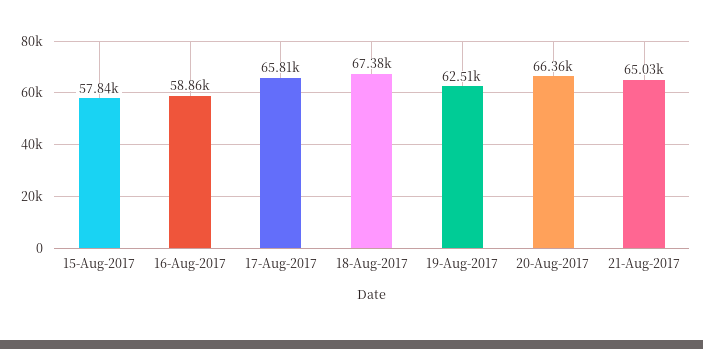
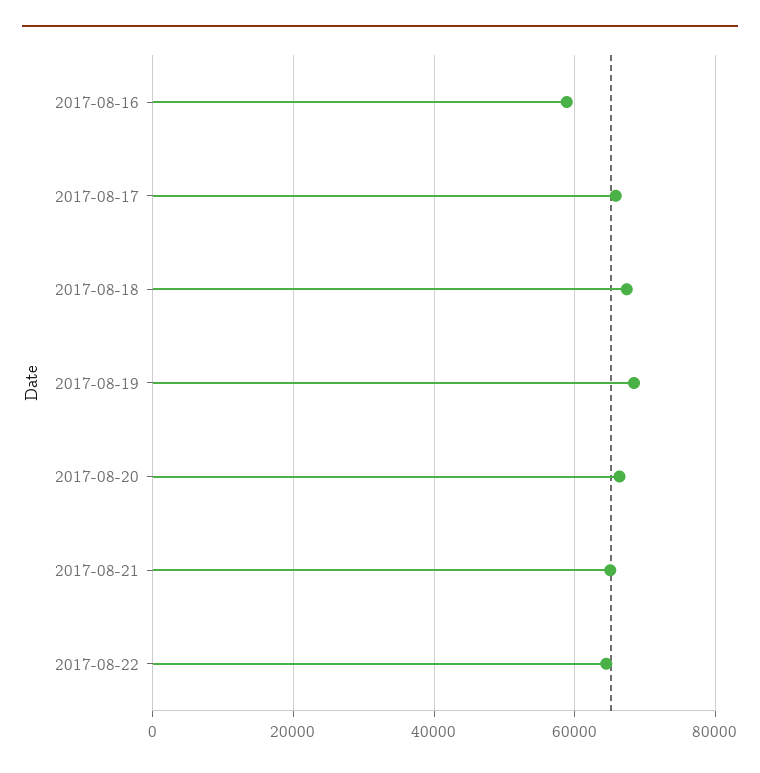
15-Aug-2017: 57840 -> none
19-Aug-2017: 62510 -> 68000
2017-08-22: none -> 64000

